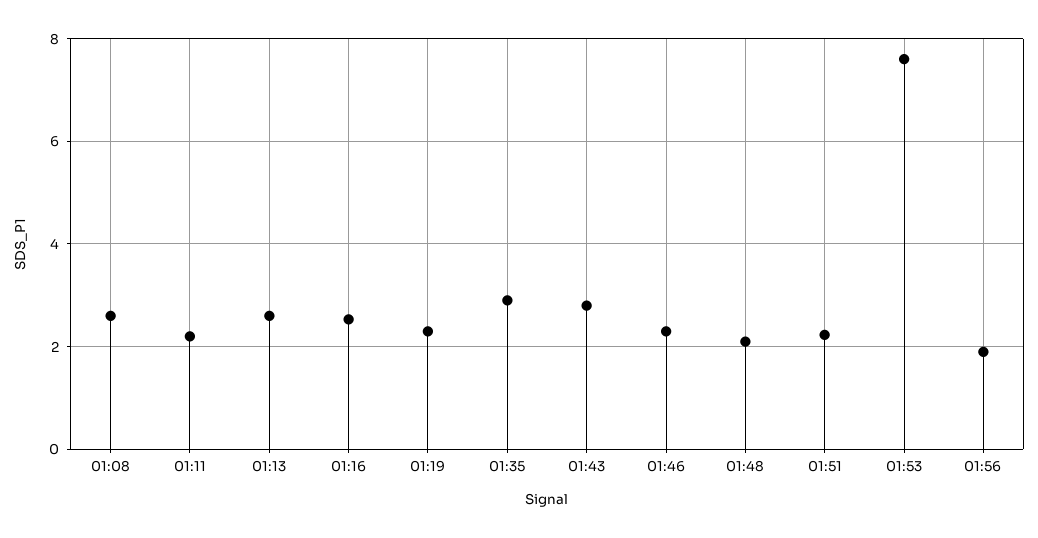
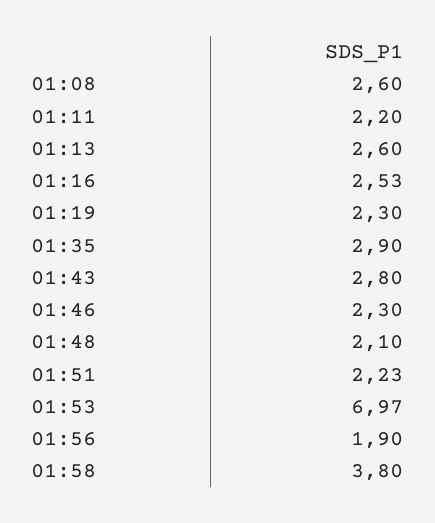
01:53: 7.6 -> 6.97
01:58: none -> 3.8

